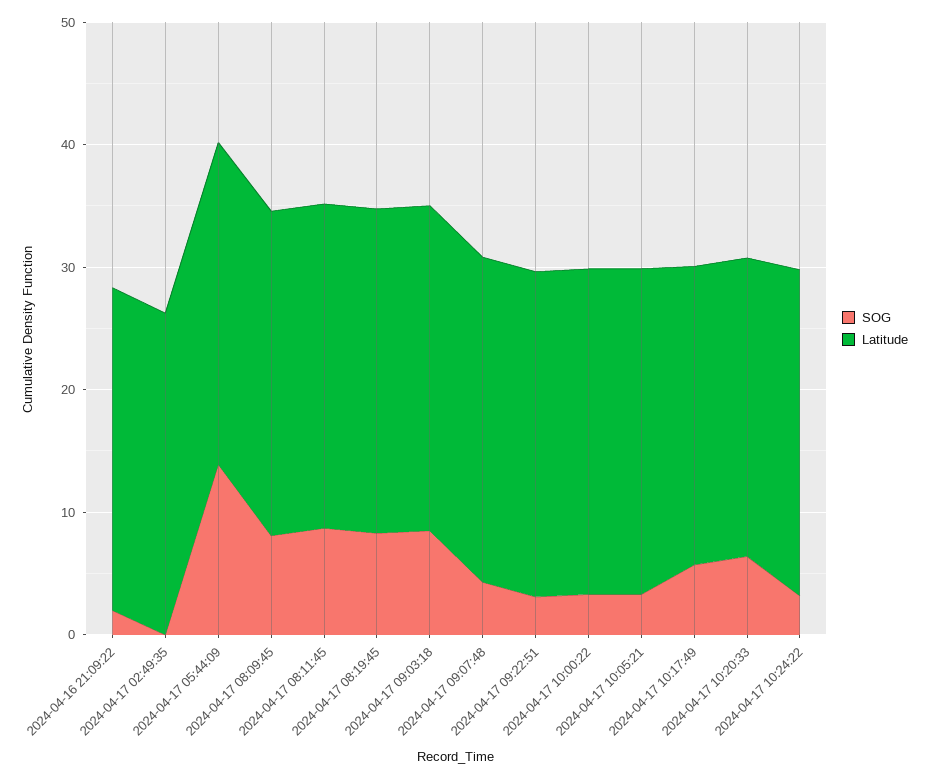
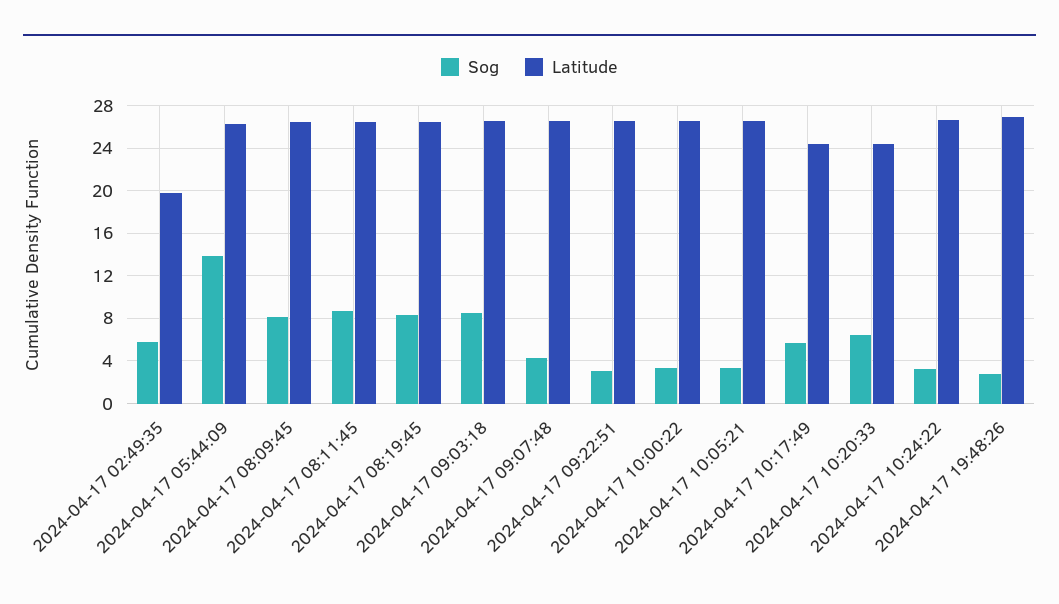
SOG, 2024-04-16 21:09:22: 2 -> none
Latitude, 2024-04-16 21:09:22: 26 -> none
SOG, 2024-04-17 02:49:35: 0 -> 6
Latitude, 2024-04-17 02:49:35: 26 -> 20
SOG, 2024-04-17 19:48:26: none -> 3
Latitude, 2024-04-17 19:48:26: none -> 27

